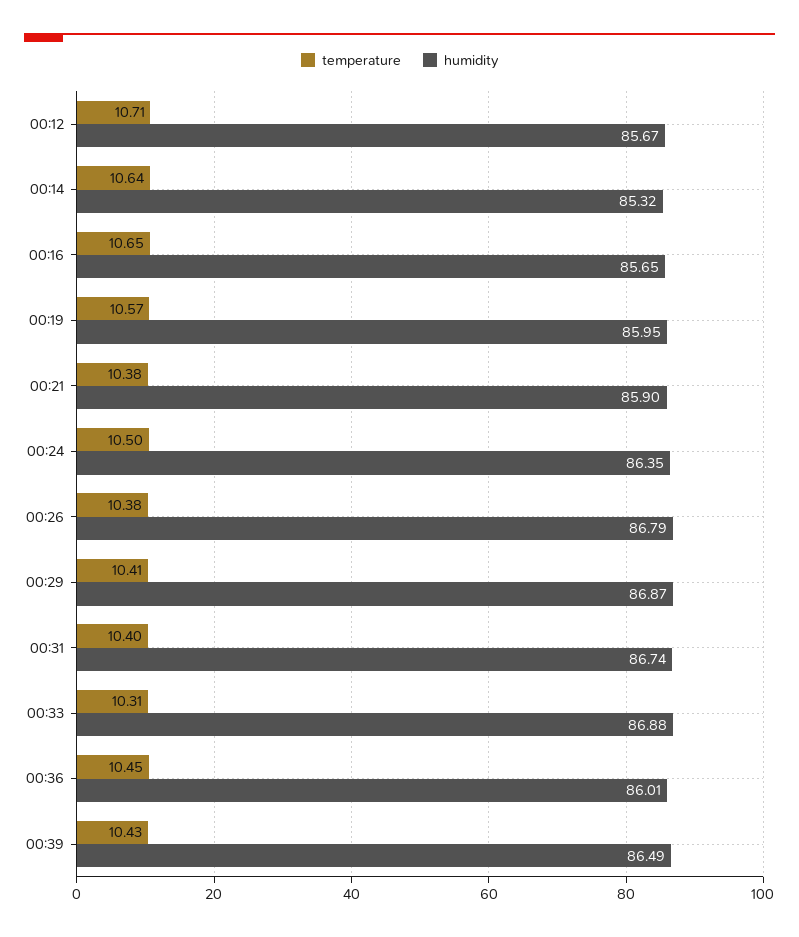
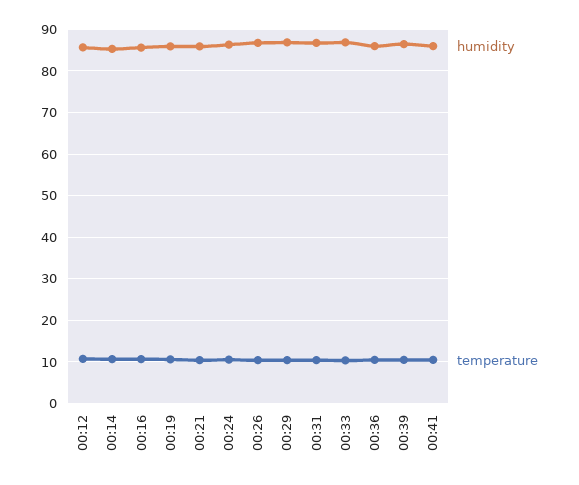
humidity, 00:41: none -> 86
temperature, 00:41: none -> 10

